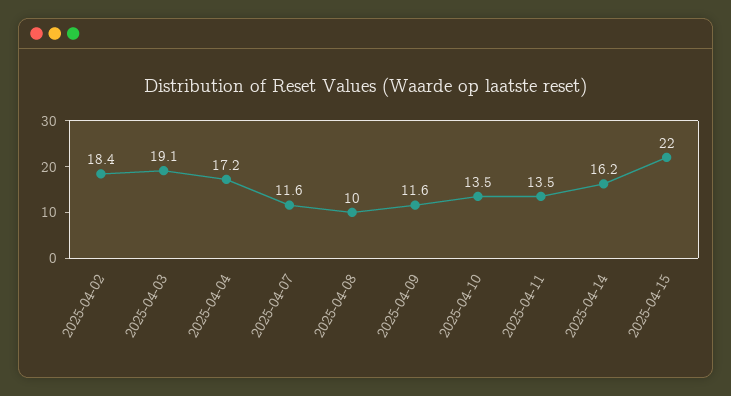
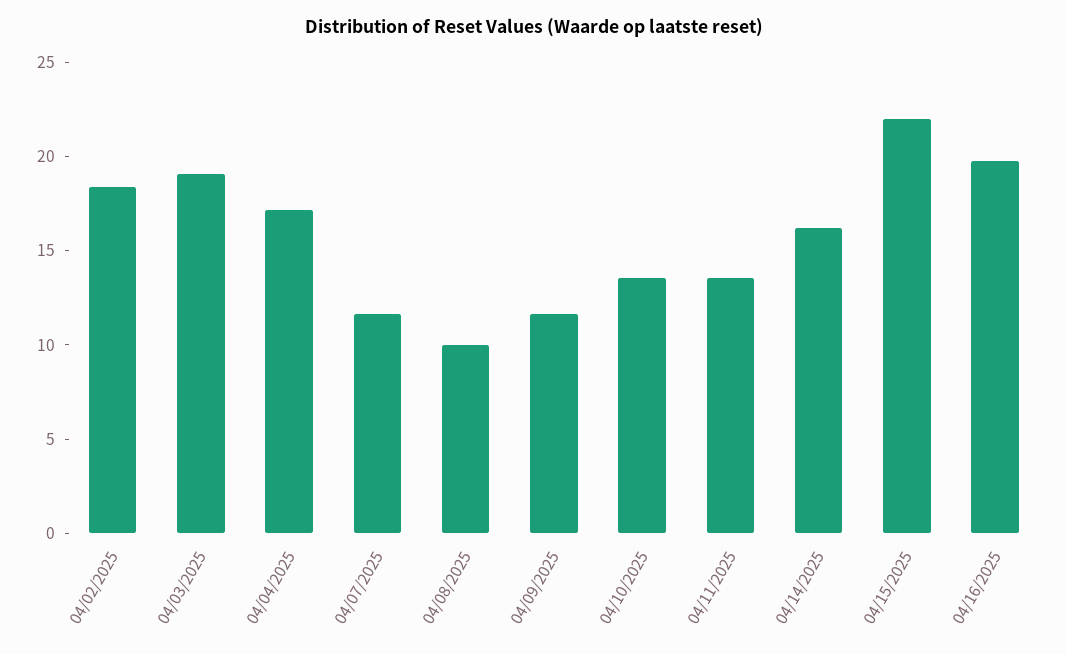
04/16/2025: none -> 20

